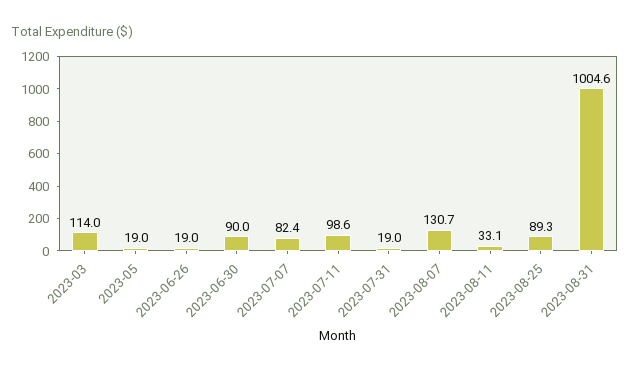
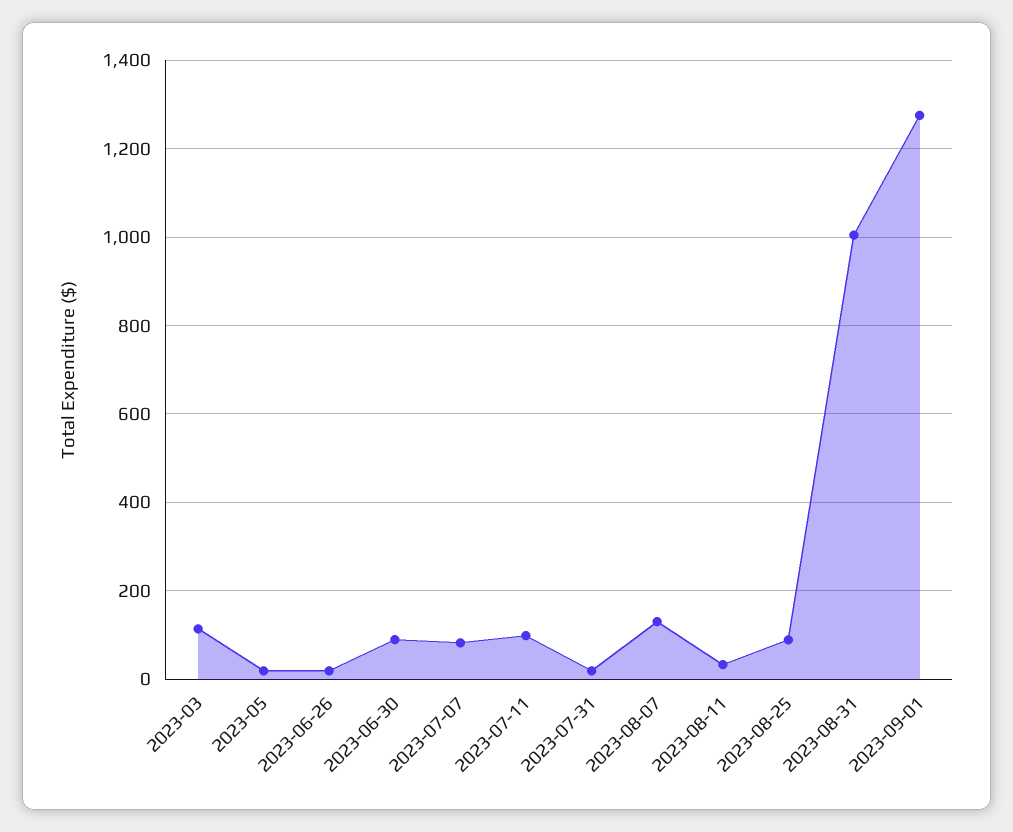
2023-09-01: none -> 1280

